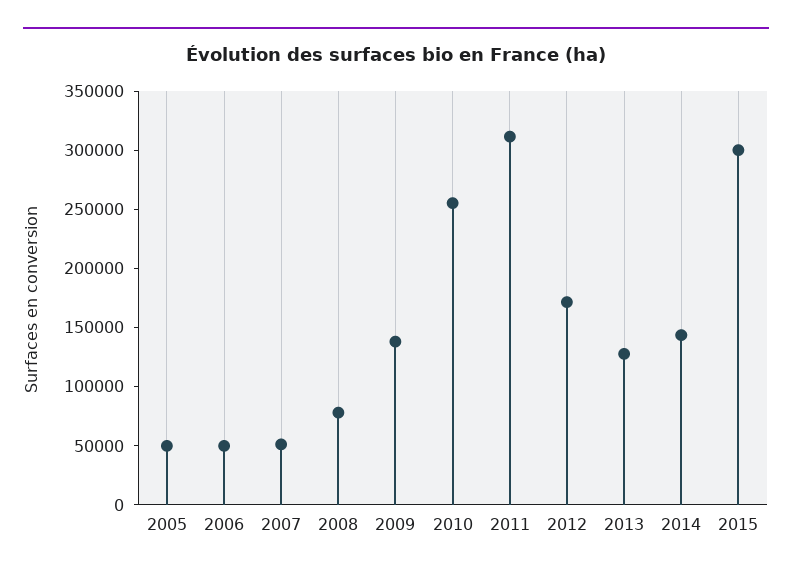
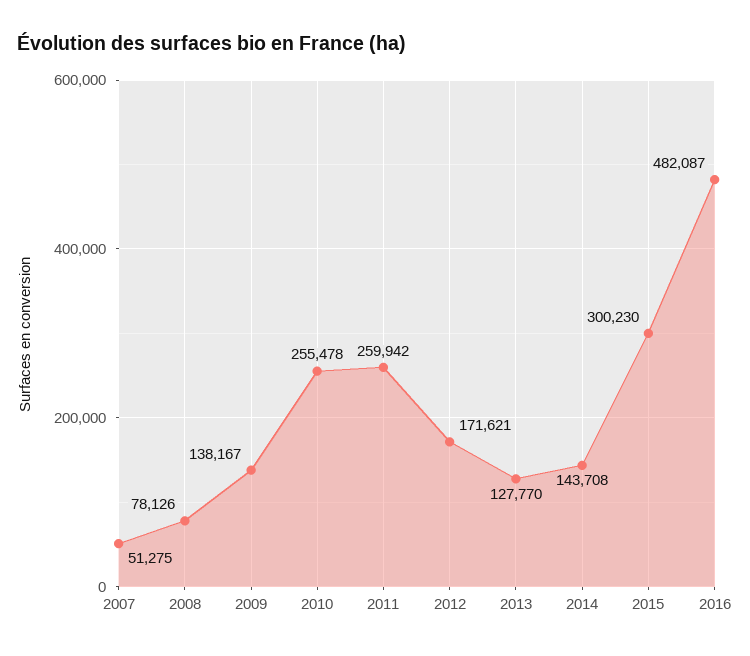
2005: 50000 -> none
2006: 50000 -> none
2011: 310000 -> 259942
2016: none -> 482087

